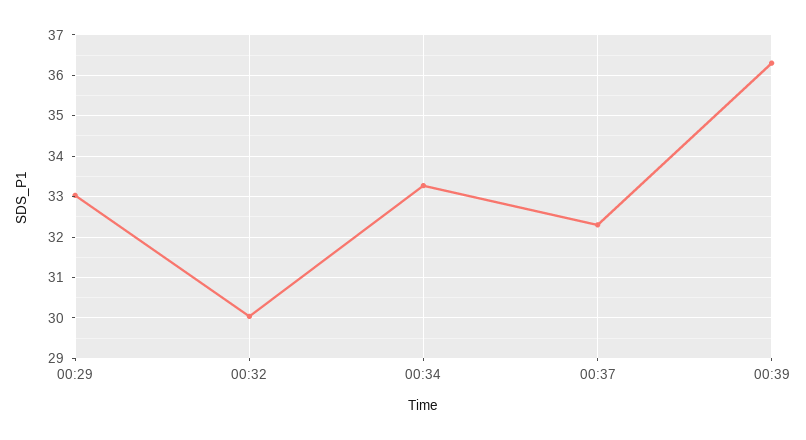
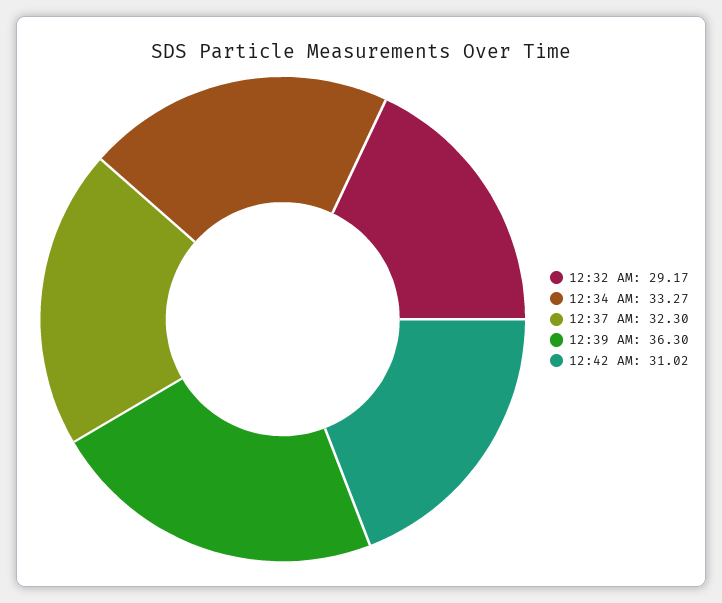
00:29: 33 -> none
00:32: 30 -> 29.17
12:42 AM: none -> 31.02

